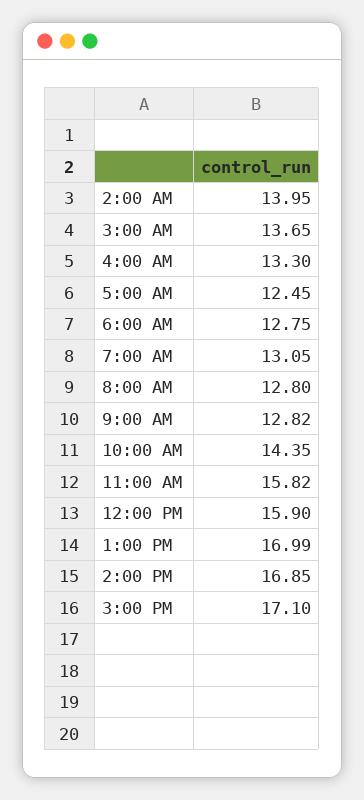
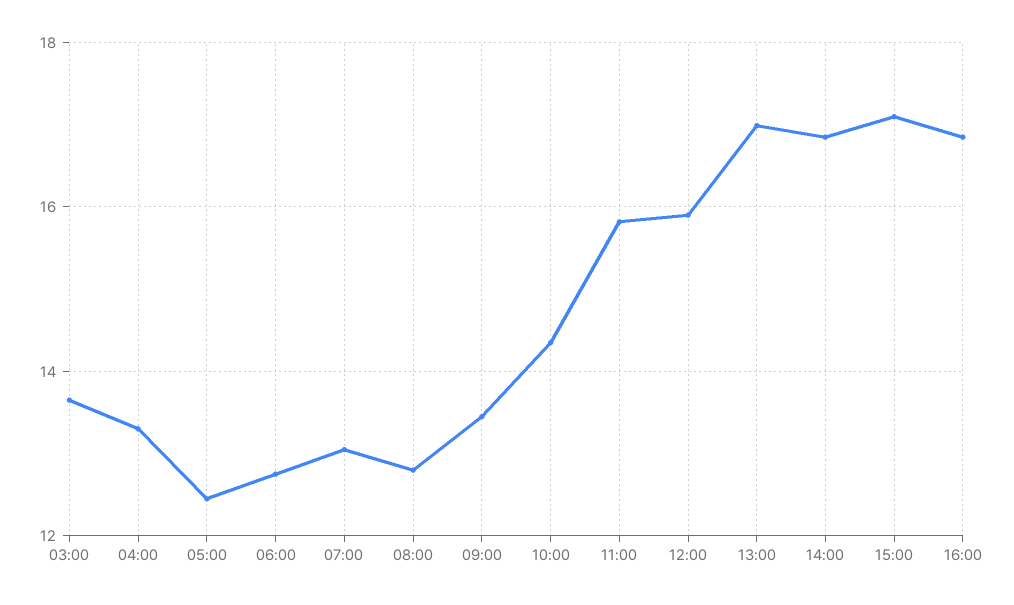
2:00 AM: 13.95 -> none
9:00 AM: 12.82 -> 13.4
16:00: none -> 16.8

